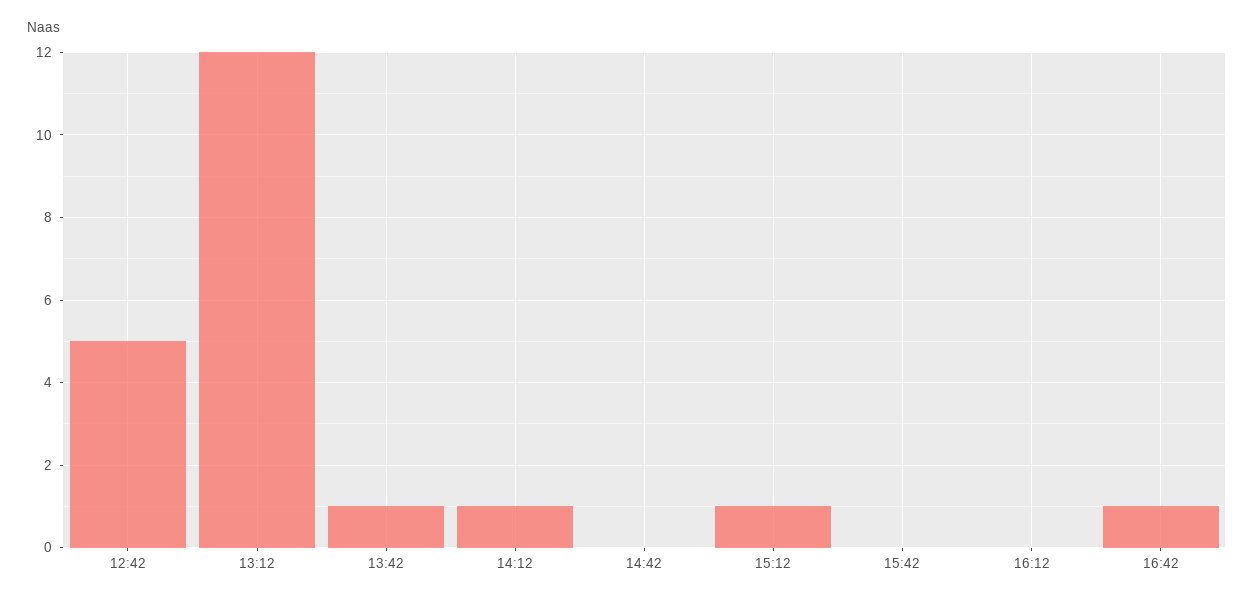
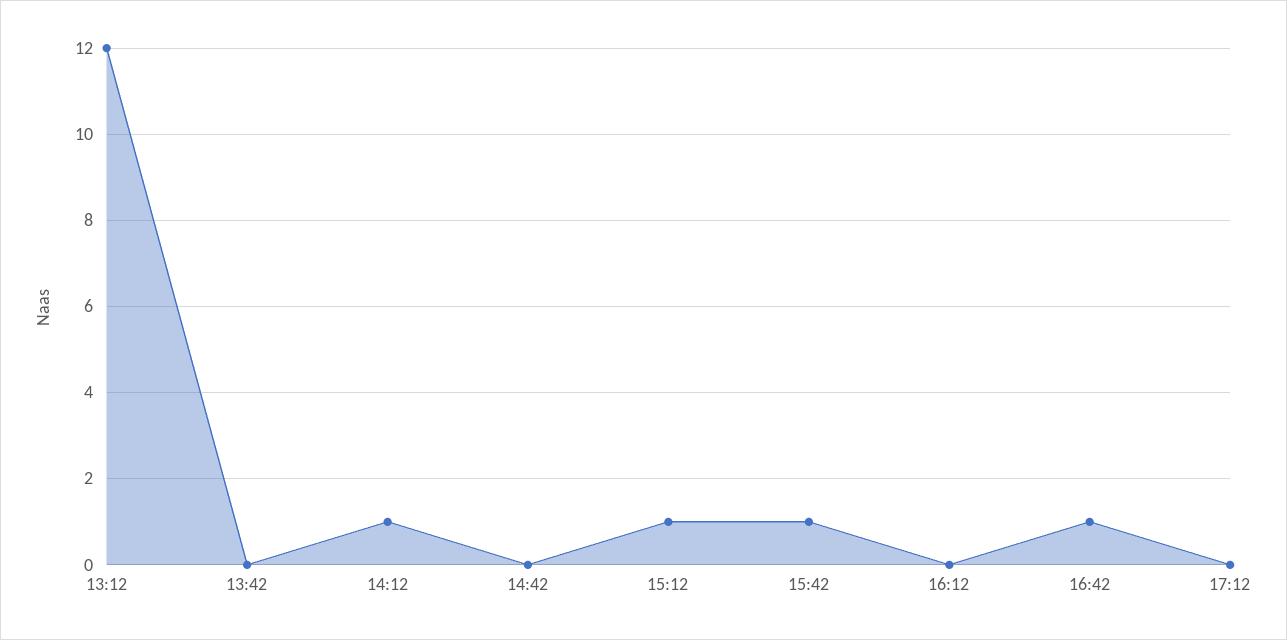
12:42: 5 -> none
13:42: 1 -> 0
15:42: 0 -> 1
17:12: none -> 0

